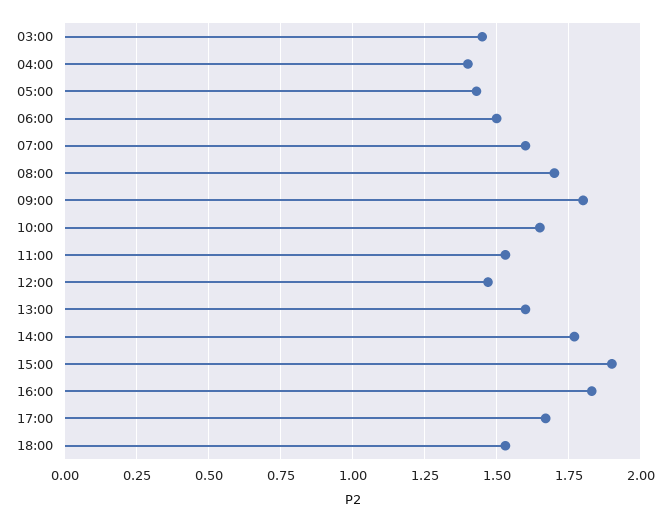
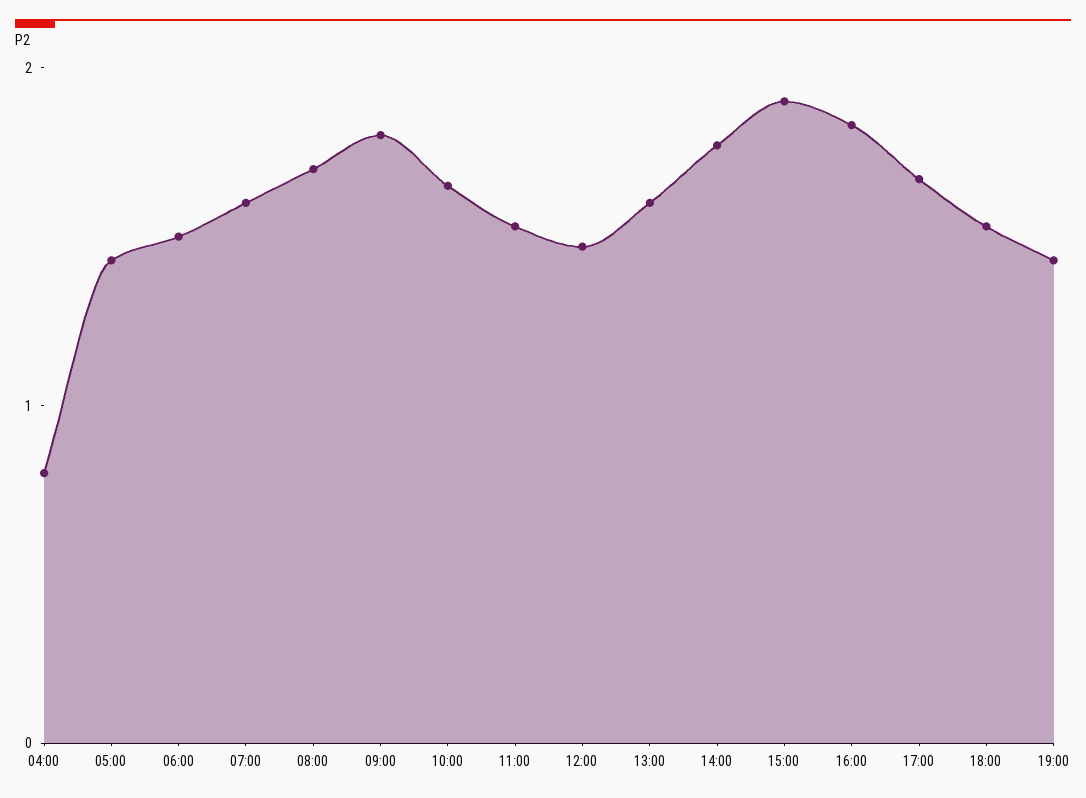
03:00: 1.45 -> none
04:00: 1.4 -> 0.8
19:00: none -> 1.4

